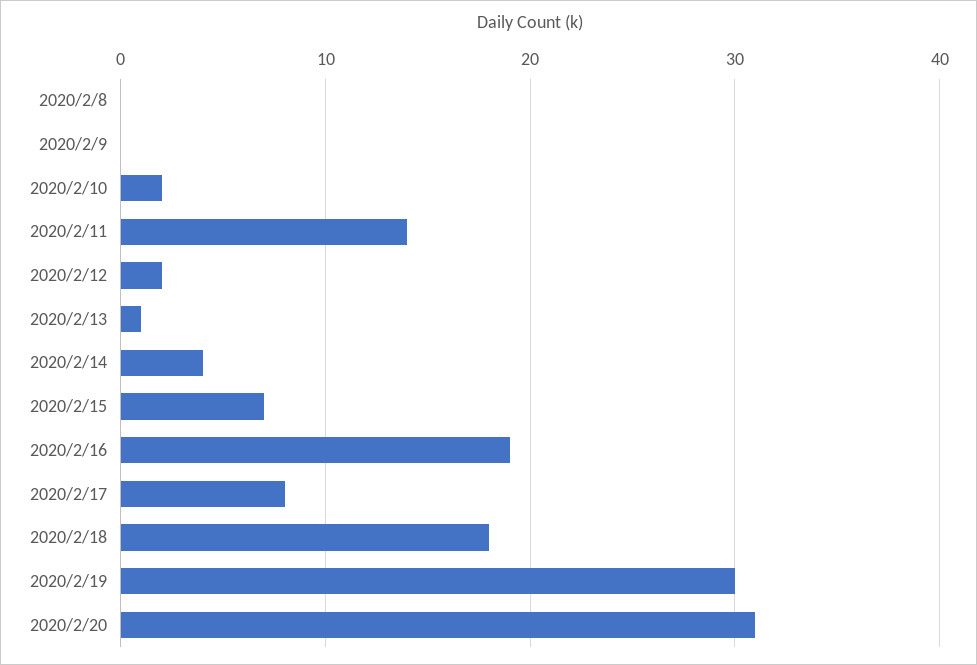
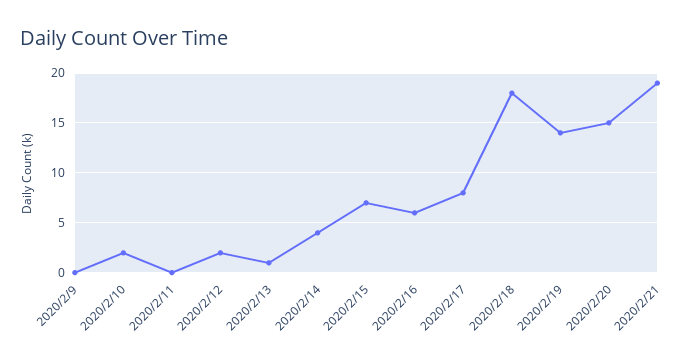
2020/2/8: 0 -> none
2020/2/11: 14 -> 0
2020/2/16: 19 -> 6
2020/2/19: 30 -> 14
2020/2/20: 31 -> 15
2020/2/21: none -> 19

